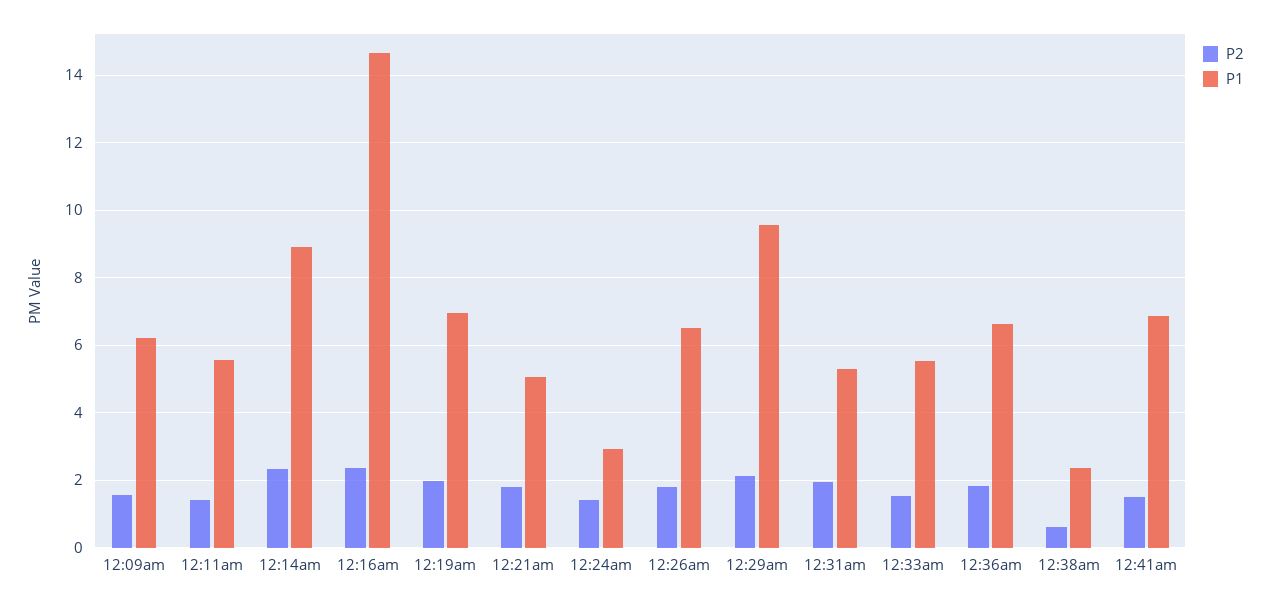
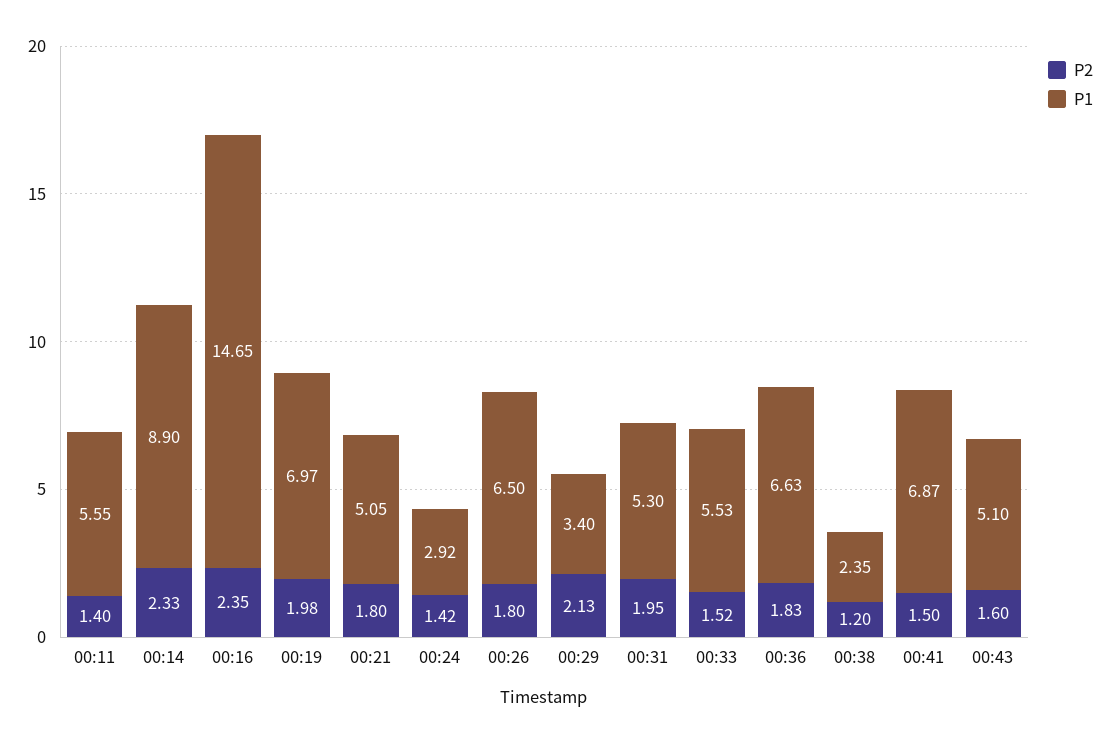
P2, 12:09am: 1.6 -> none
P1, 12:09am: 6.2 -> none
P1, 12:29am: 9.6 -> 3.4
P2, 12:38am: 0.6 -> 1.2
P2, 00:43: none -> 1.6
P1, 00:43: none -> 5.1

